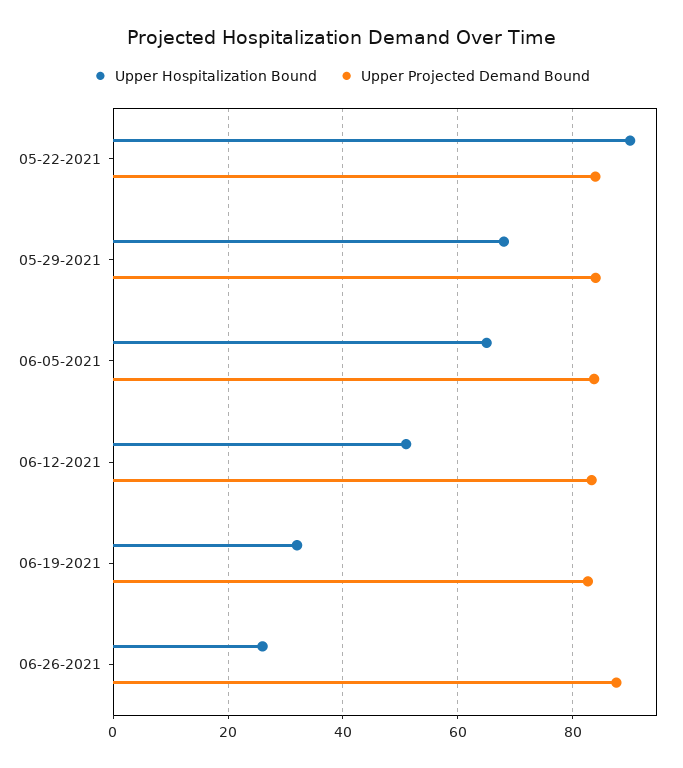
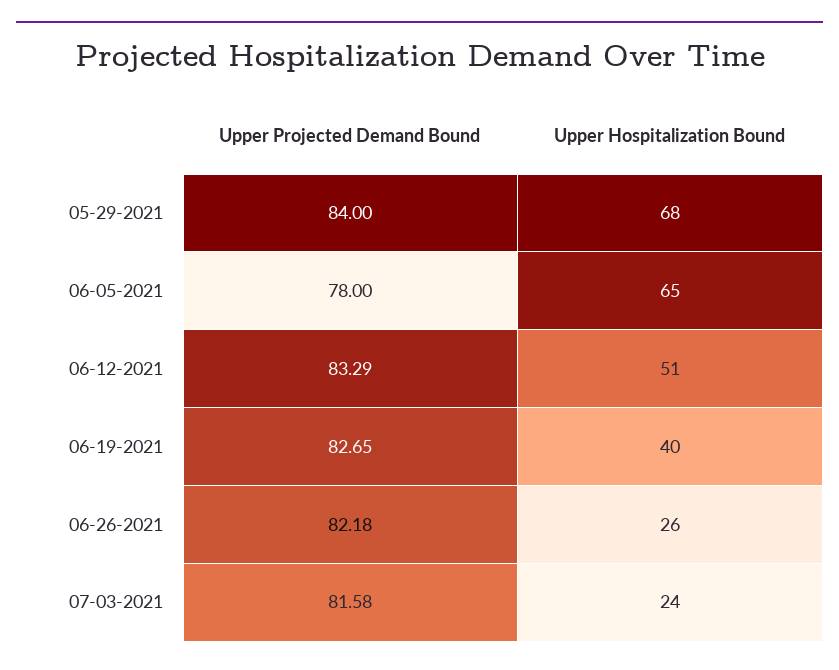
Upper Hospitalization Bound, 05-22-2021: 90 -> none
Upper Projected Demand Bound, 05-22-2021: 84 -> none
Upper Projected Demand Bound, 06-05-2021: 84 -> 78
Upper Hospitalization Bound, 06-19-2021: 32 -> 40
Upper Projected Demand Bound, 06-26-2021: 88 -> 82.18
Upper Projected Demand Bound, 07-03-2021: none -> 81.58
Upper Hospitalization Bound, 07-03-2021: none -> 24

